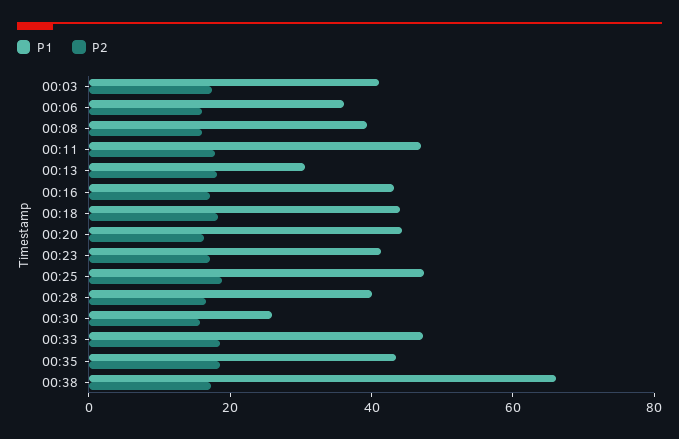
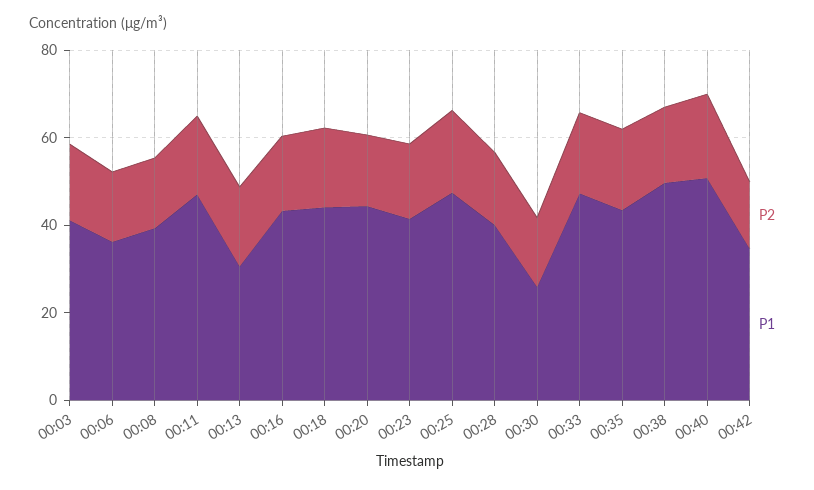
P1, 00:38: 65 -> 50
P2, 00:40: none -> 20
P1, 00:40: none -> 50
P2, 00:42: none -> 15
P1, 00:42: none -> 35

